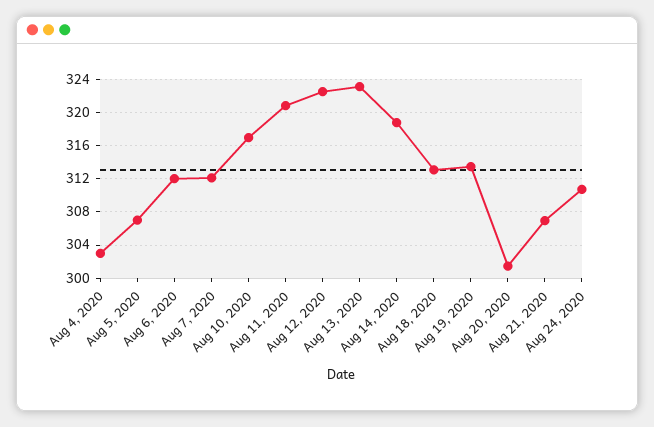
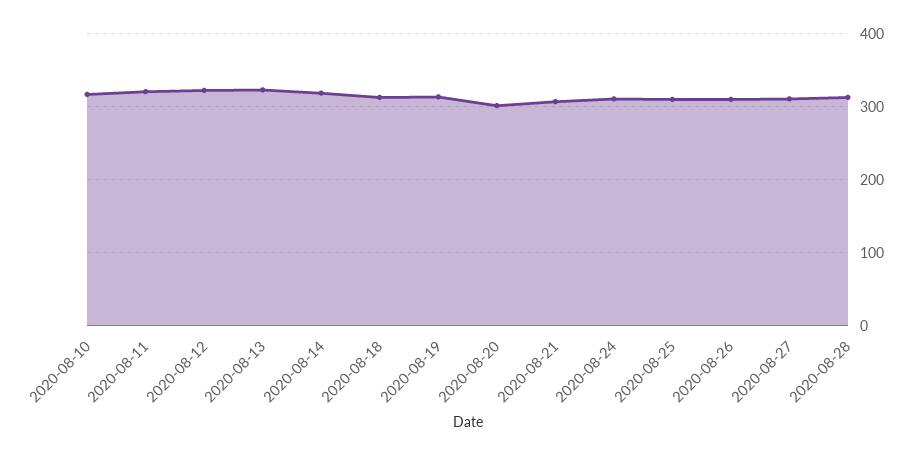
Aug 4, 2020: 303 -> none
Aug 5, 2020: 307 -> none
Aug 6, 2020: 312 -> none
Aug 7, 2020: 312 -> none
2020-08-25: none -> 310
2020-08-26: none -> 310
2020-08-27: none -> 310
2020-08-28: none -> 310

